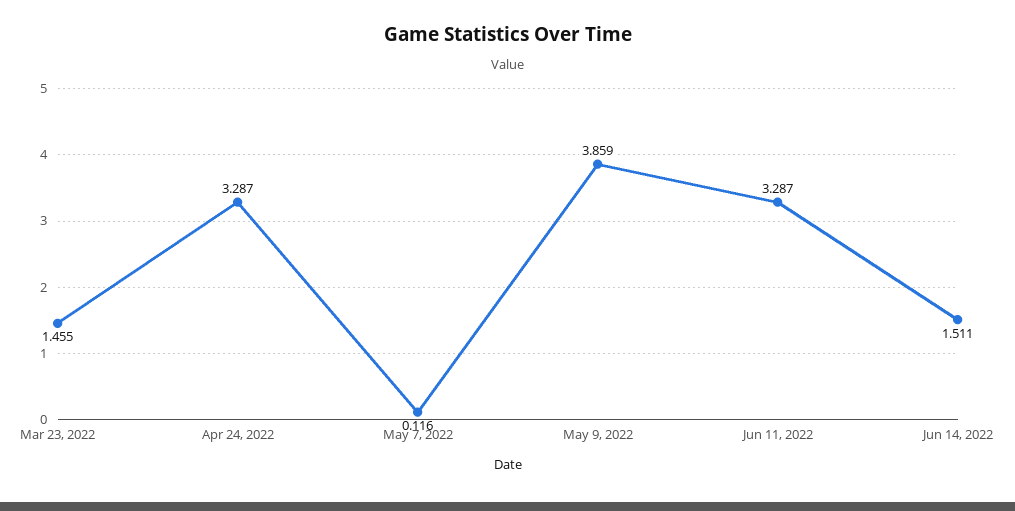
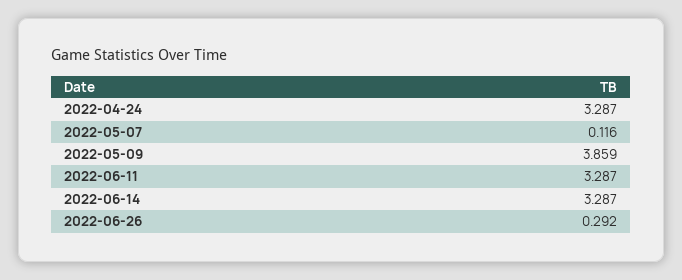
Mar 23, 2022: 1.455 -> none
Jun 14, 2022: 1.511 -> 3.287
2022-06-26: none -> 0.292

